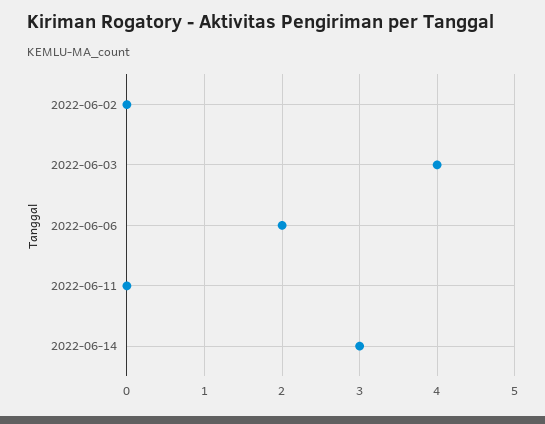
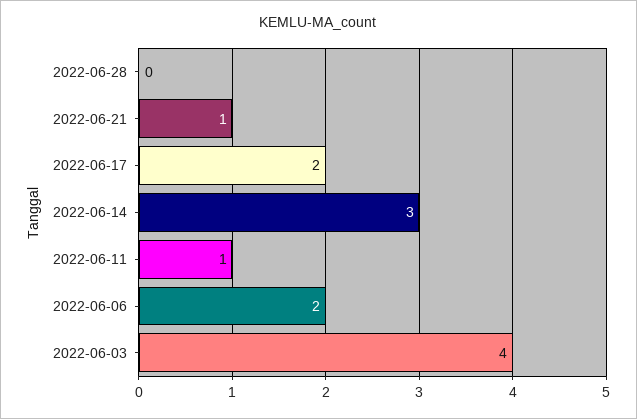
2022-06-02: 0 -> none
2022-06-11: 0 -> 1
2022-06-28: none -> 0
2022-06-21: none -> 1
2022-06-17: none -> 2

